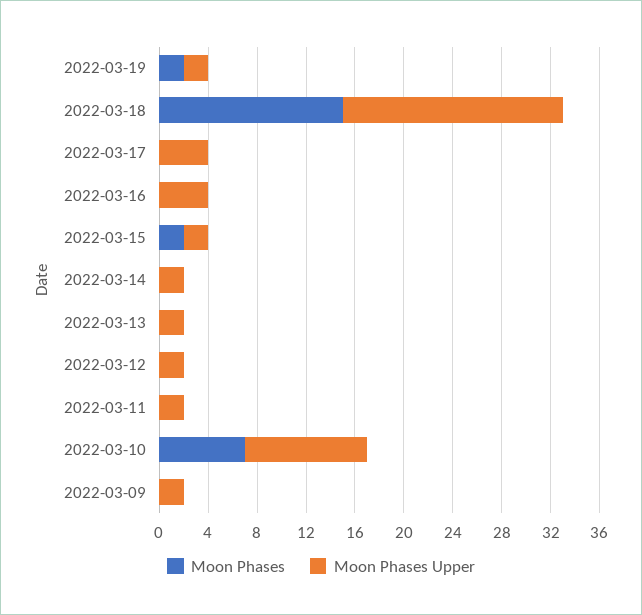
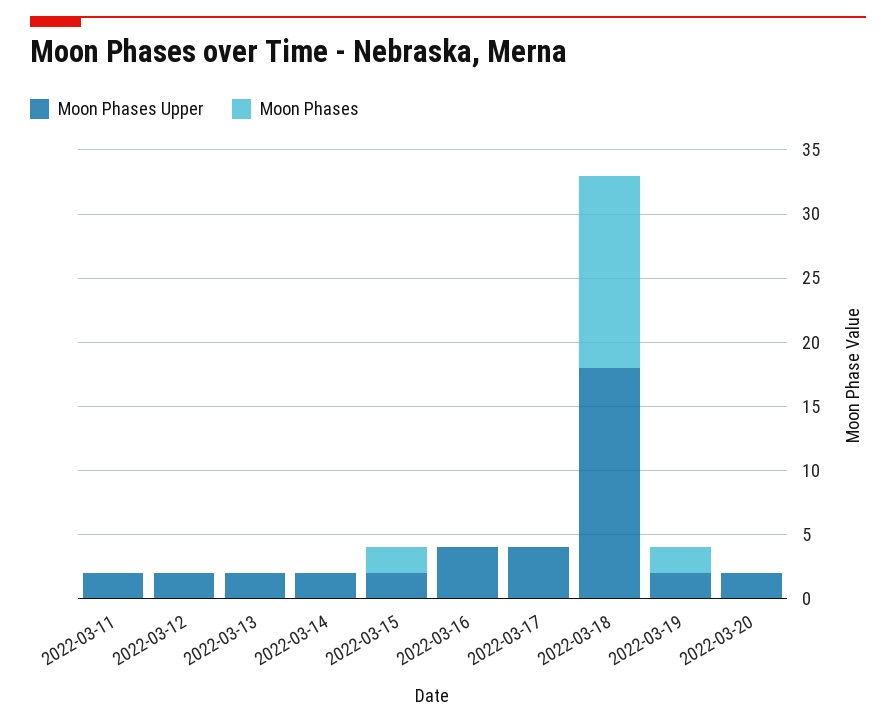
Moon Phases, 2022-03-10: 7 -> none
Moon Phases Upper, 2022-03-10: 10 -> none
Moon Phases, 2022-03-09: 0 -> none
Moon Phases Upper, 2022-03-09: 2 -> none
Moon Phases Upper, 2022-03-20: none -> 2
Moon Phases, 2022-03-20: none -> 0

